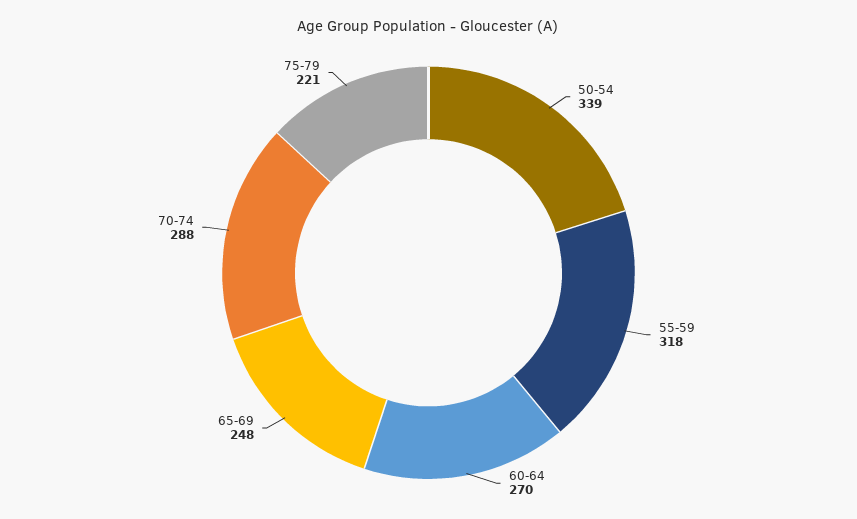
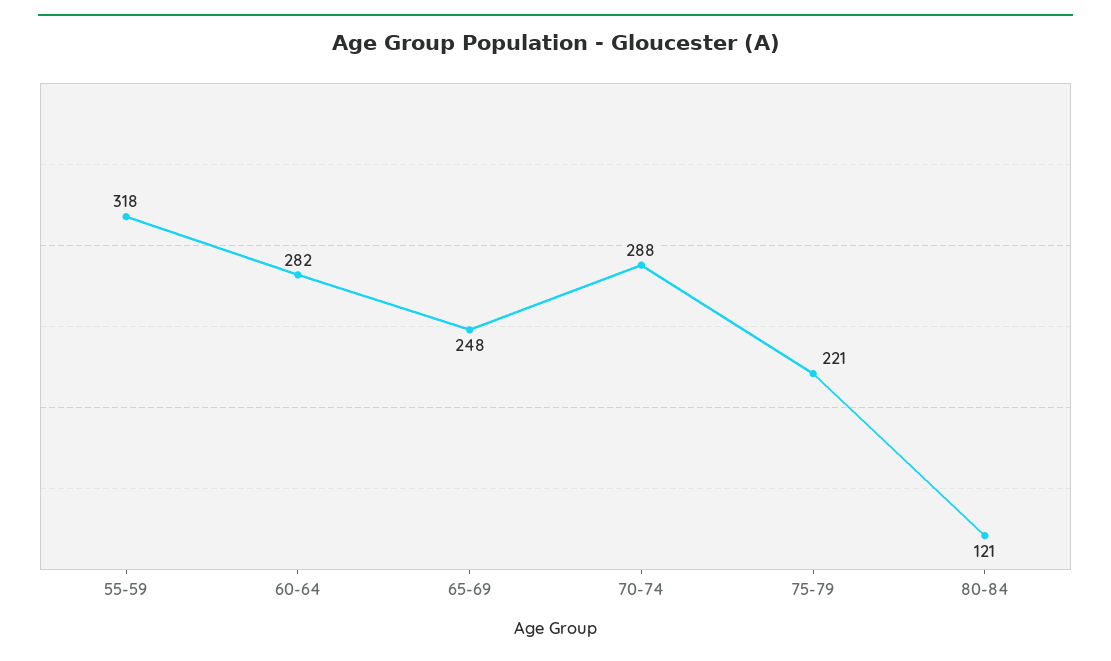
50-54: 339 -> none
60-64: 270 -> 282
80-84: none -> 121

